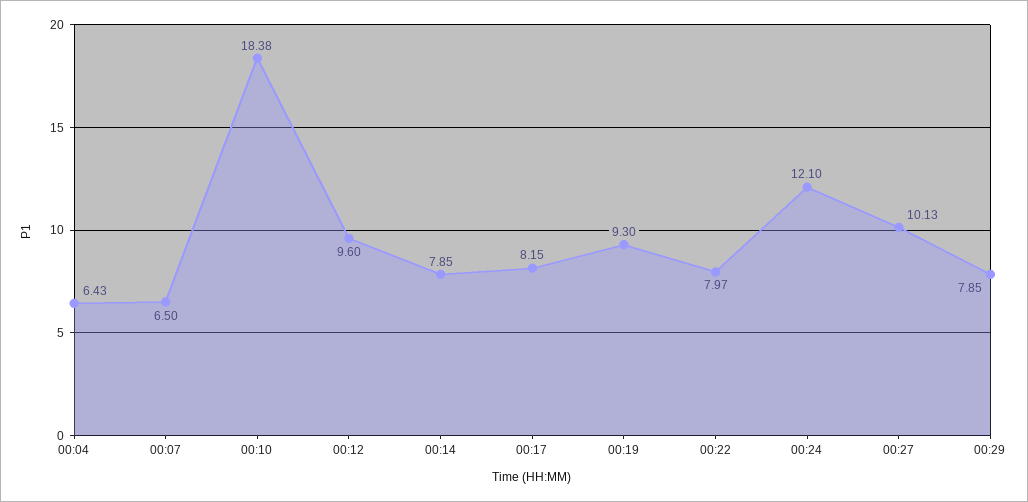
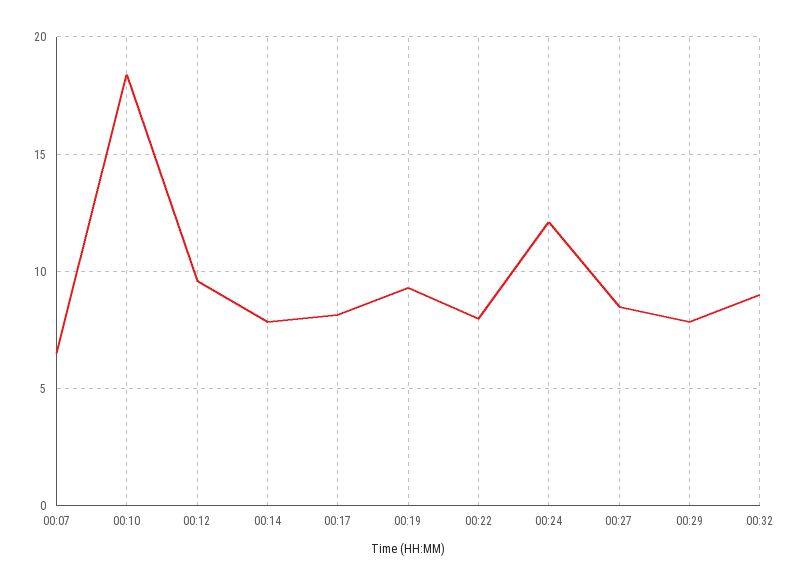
00:04: 6.43 -> none
00:27: 10.13 -> 8.5
00:32: none -> 9

